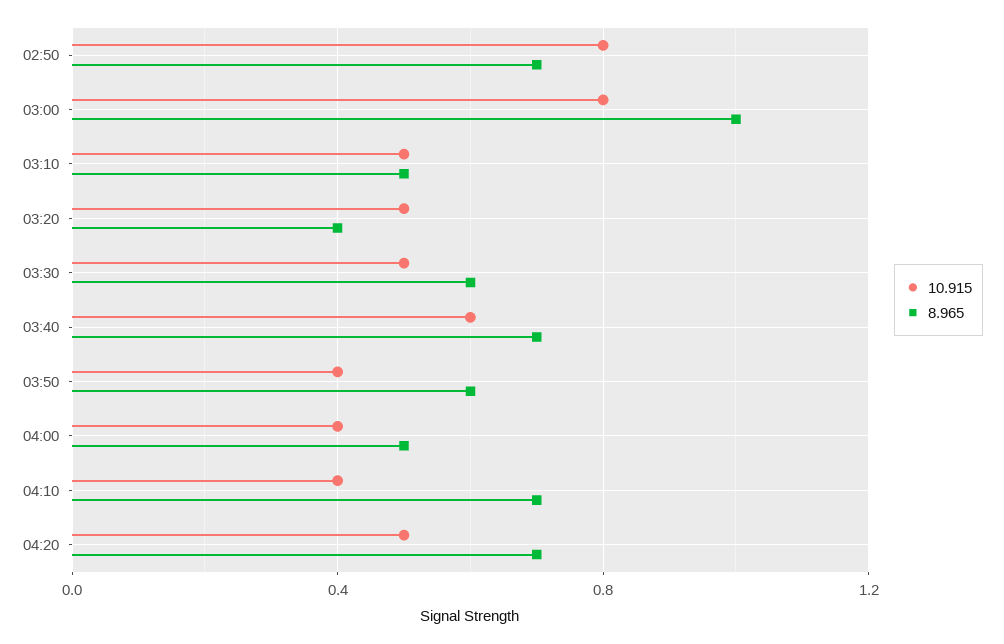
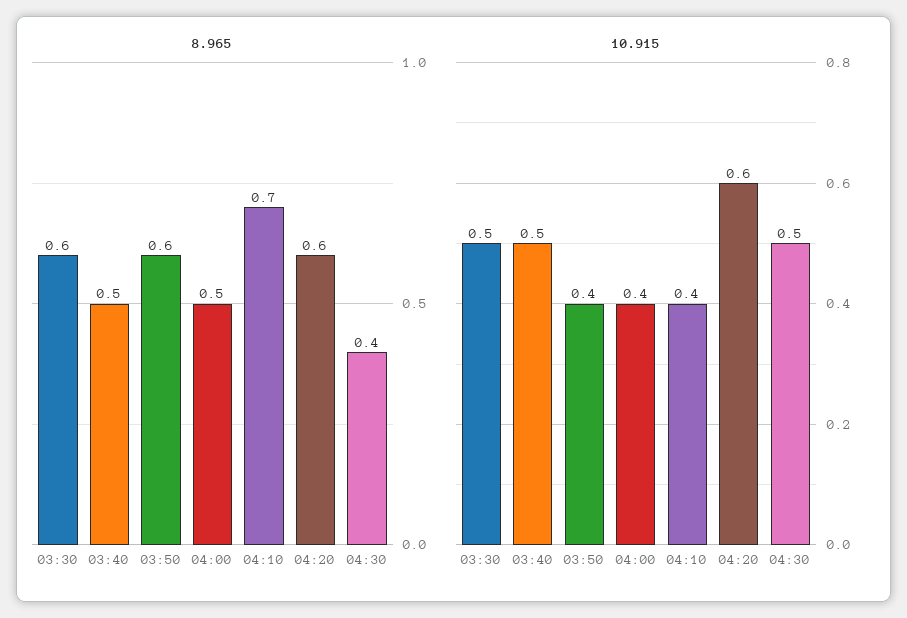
10.915, 02:50: 0.8 -> none
8.965, 02:50: 0.7 -> none
10.915, 03:00: 0.8 -> none
8.965, 03:00: 1 -> none
10.915, 03:10: 0.5 -> none
8.965, 03:10: 0.5 -> none
10.915, 03:20: 0.5 -> none
8.965, 03:20: 0.4 -> none
10.915, 03:40: 0.6 -> 0.5
8.965, 03:40: 0.7 -> 0.5
10.915, 04:20: 0.5 -> 0.6
8.965, 04:20: 0.7 -> 0.6
8.965, 04:30: none -> 0.4
10.915, 04:30: none -> 0.5

